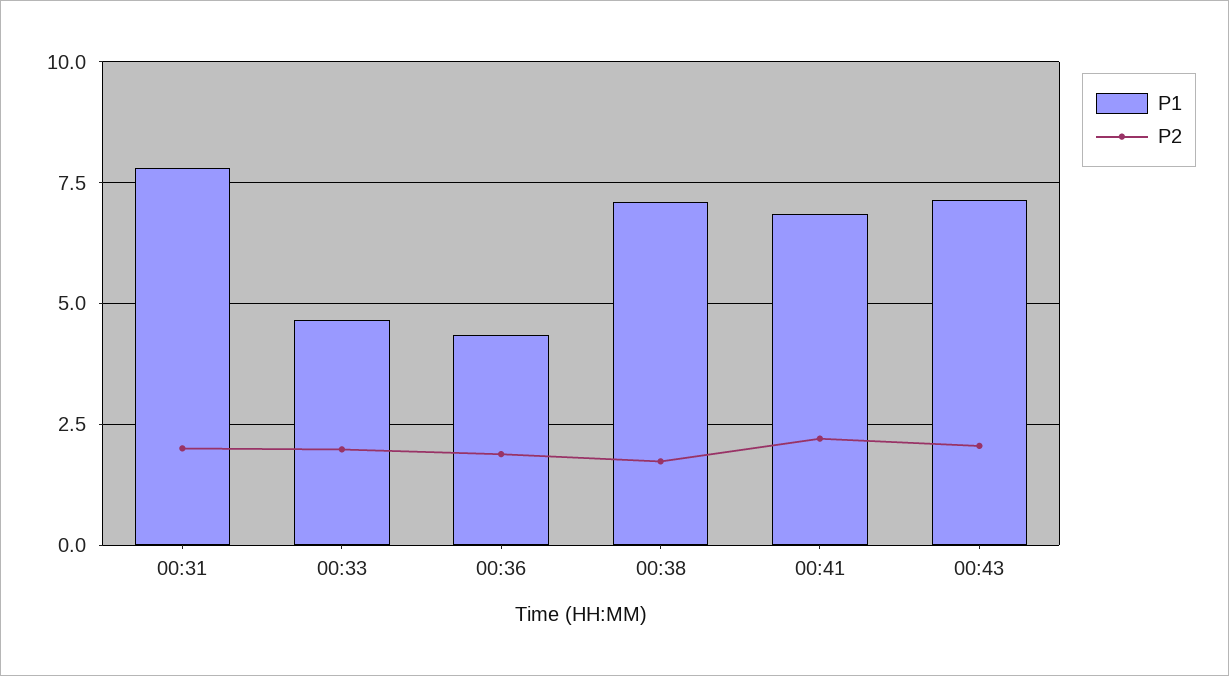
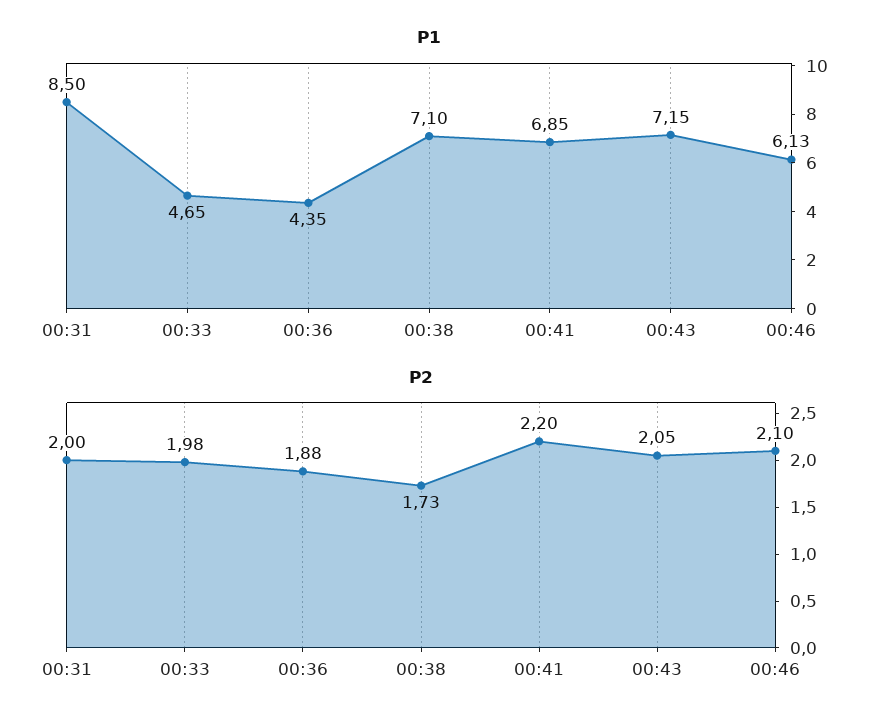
P1, 00:31: 7.75 -> 8.5
P1, 00:46: none -> 6.13
P2, 00:46: none -> 2.1

